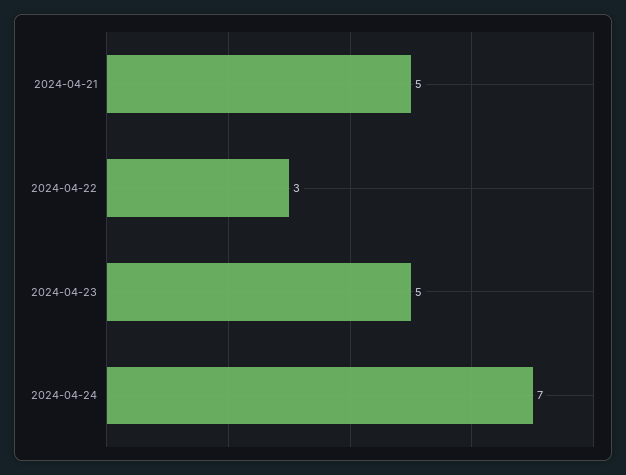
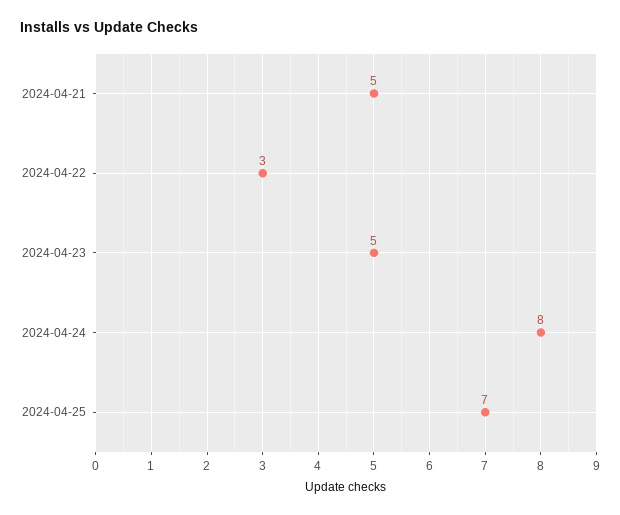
2024-04-24: 7 -> 8
2024-04-25: none -> 7

